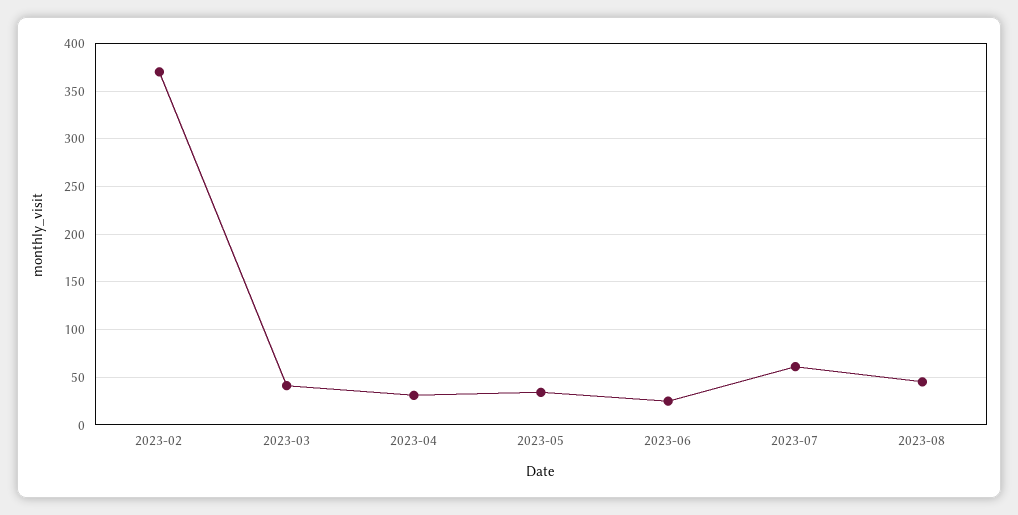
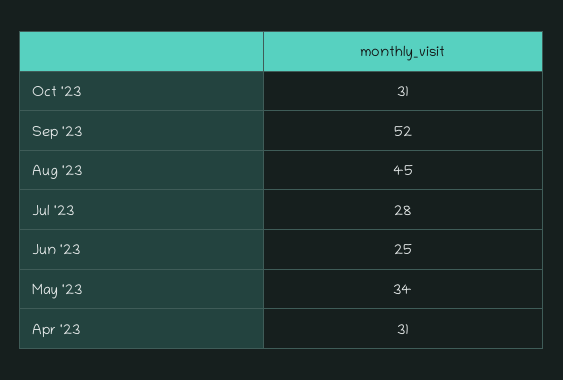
2023-02: 370 -> none
2023-03: 40 -> none
2023-07: 60 -> 28
Oct '23: none -> 31
Sep '23: none -> 52

